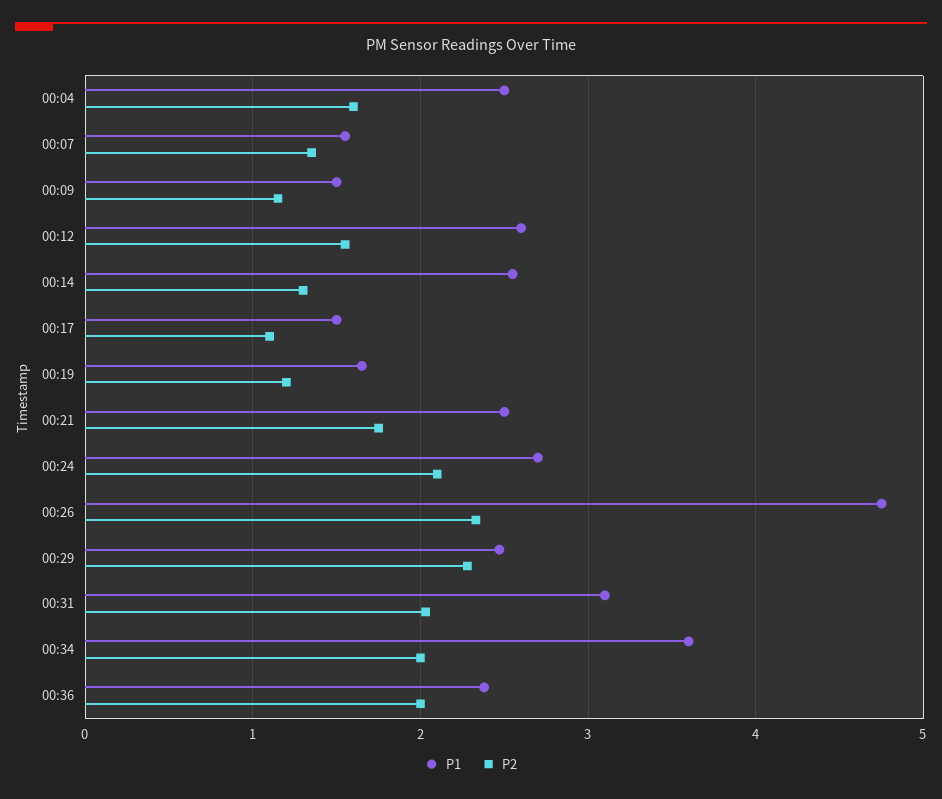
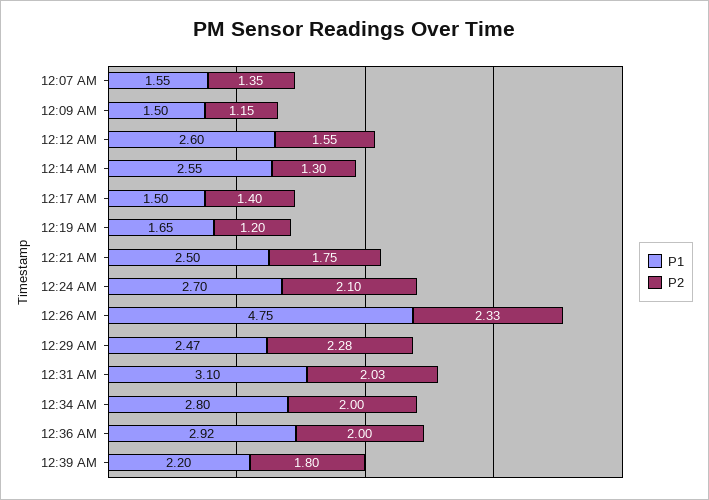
P1, 00:04: 2.5 -> none
P2, 00:04: 1.6 -> none
P2, 00:17: 1.1 -> 1.4
P1, 00:34: 3.6 -> 2.8
P1, 00:36: 2.4 -> 2.92
P1, 12:39 AM: none -> 2.2
P2, 12:39 AM: none -> 1.8

